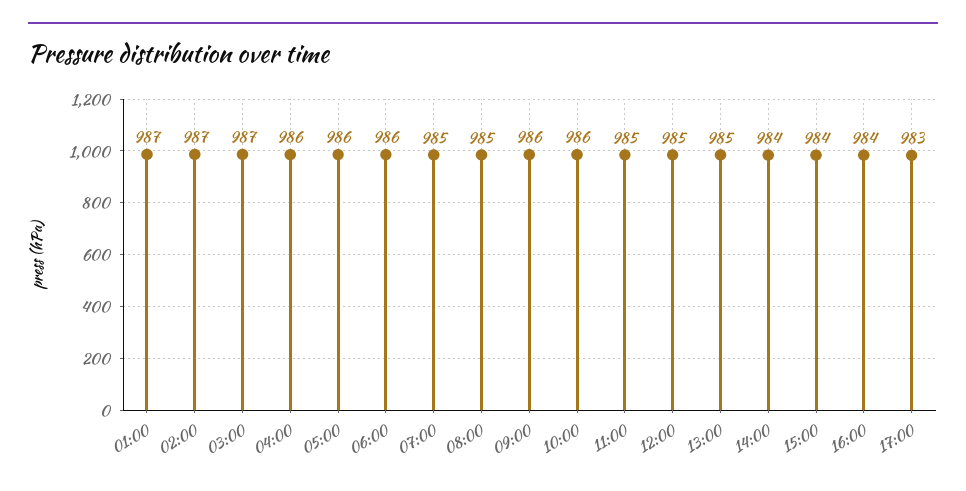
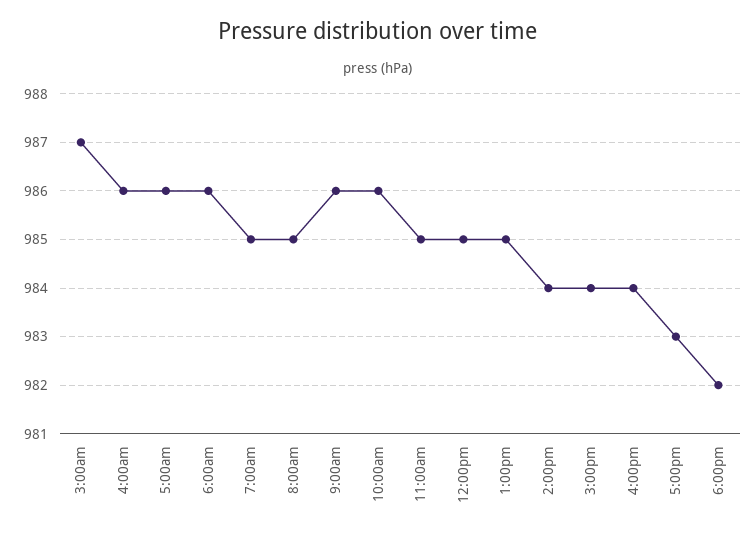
01:00: 987 -> none
02:00: 987 -> none
6:00pm: none -> 982

